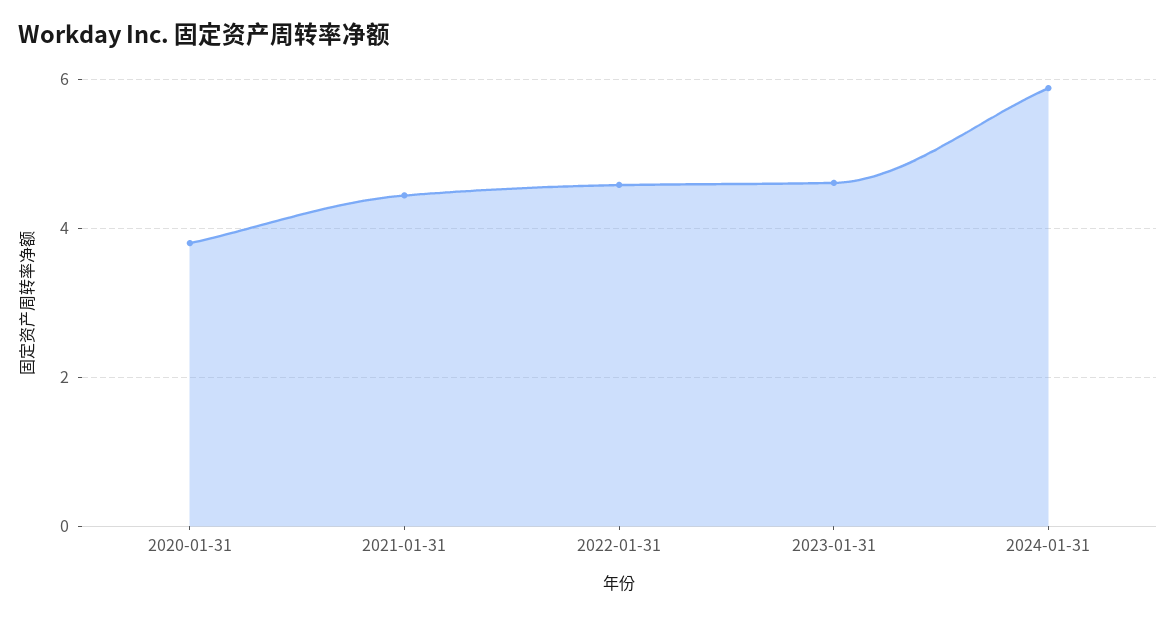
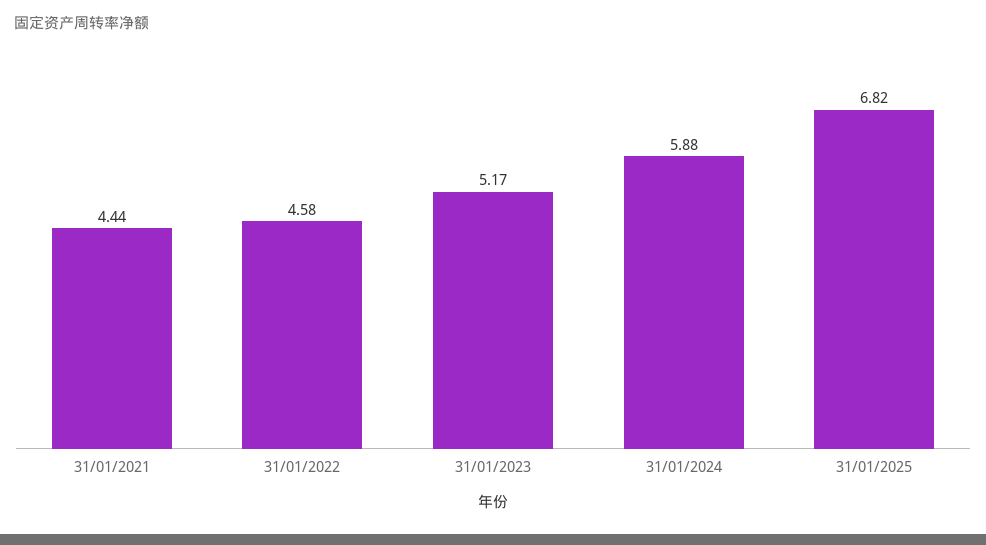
2020-01-31: 3.8 -> none
2023-01-31: 4.6 -> 5.17
31/01/2025: none -> 6.82

